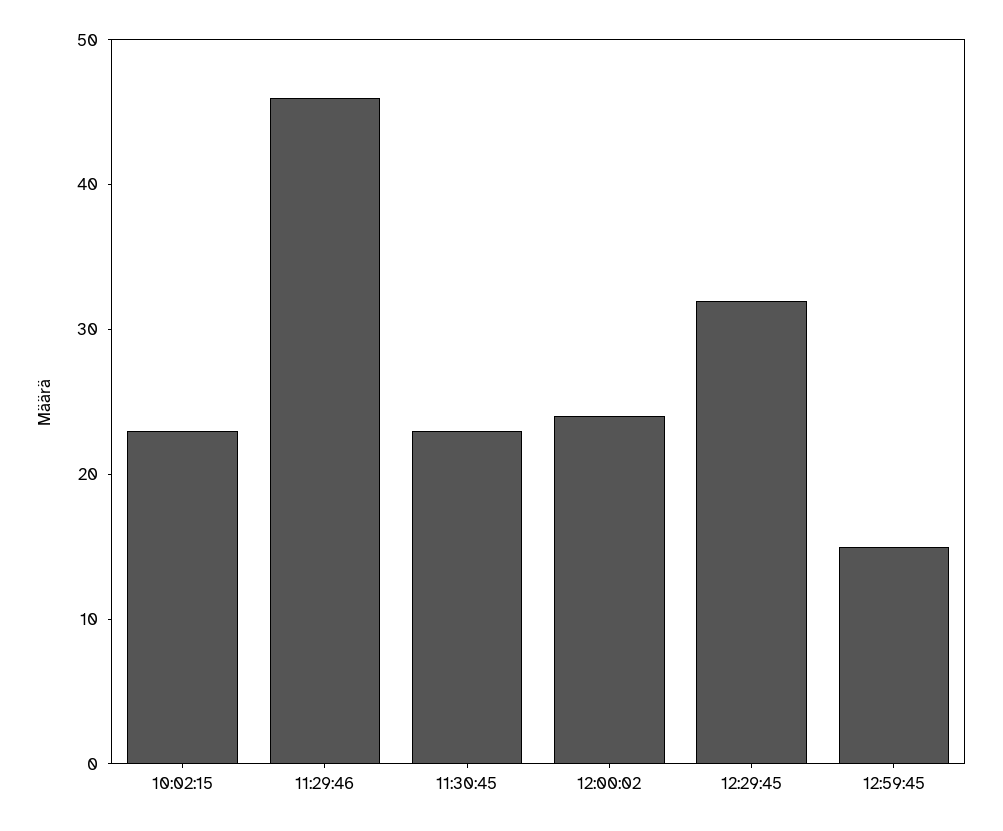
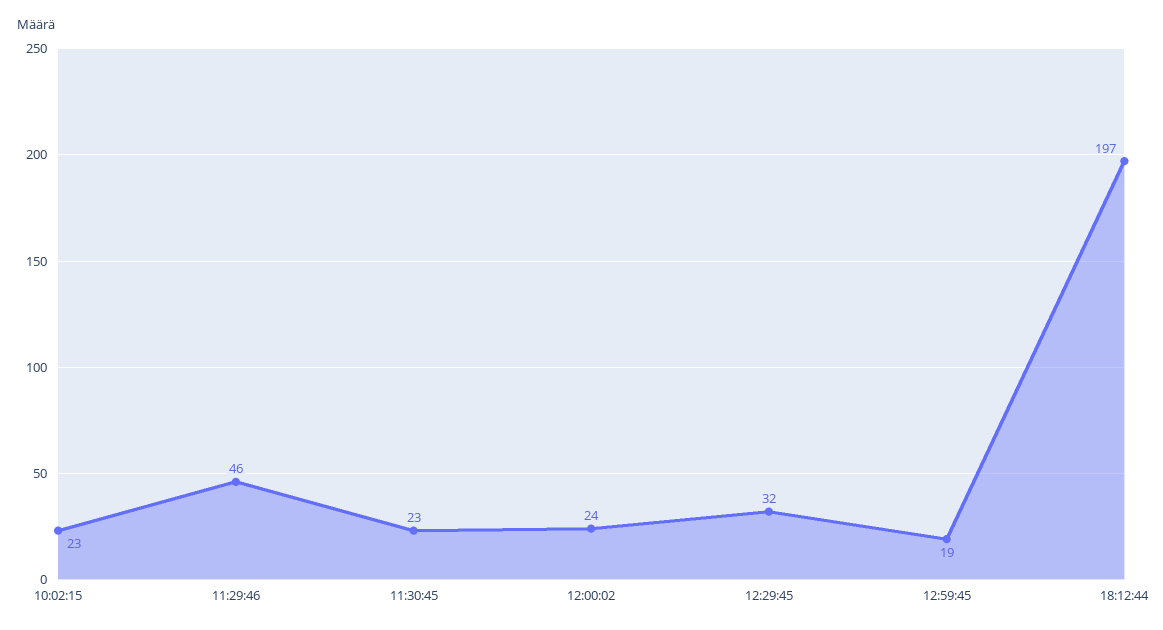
12:59:45: 15 -> 19
18:12:44: none -> 197

